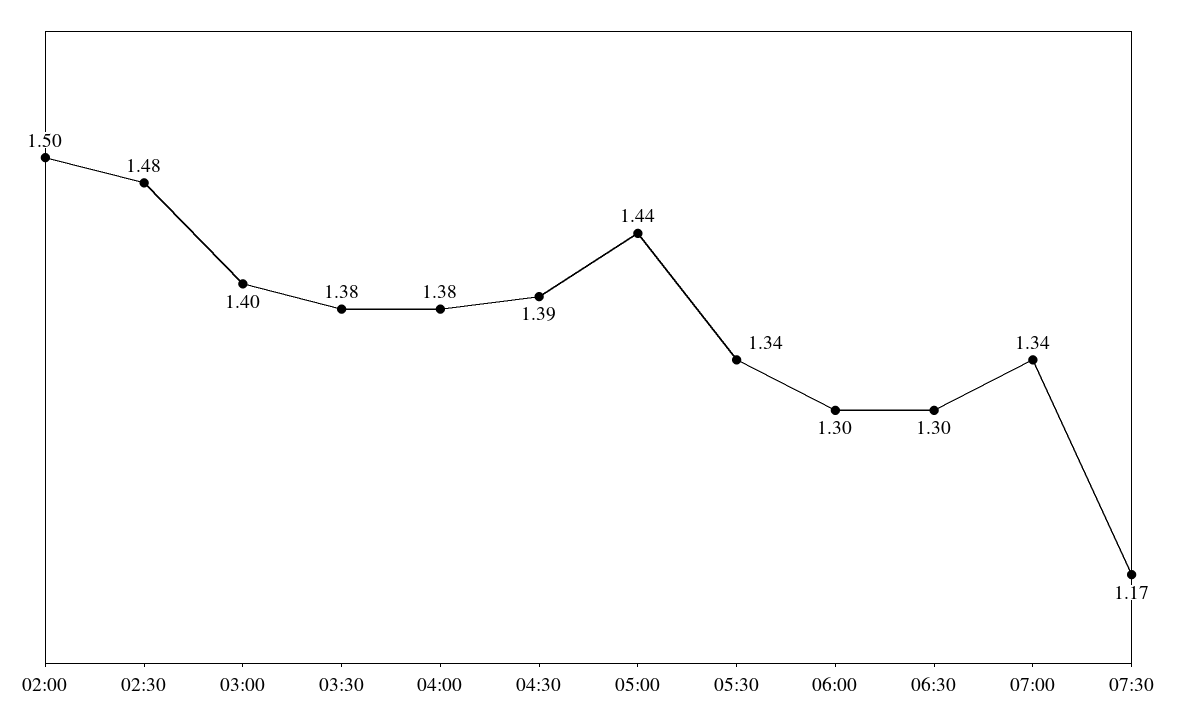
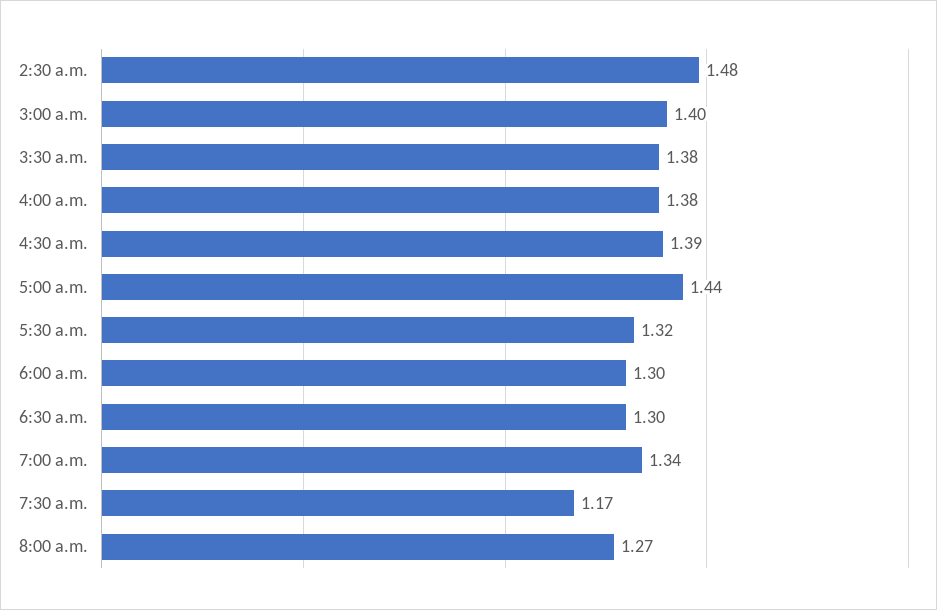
02:00: 1.5 -> none
05:30: 1.34 -> 1.32
8:00 a.m.: none -> 1.27

